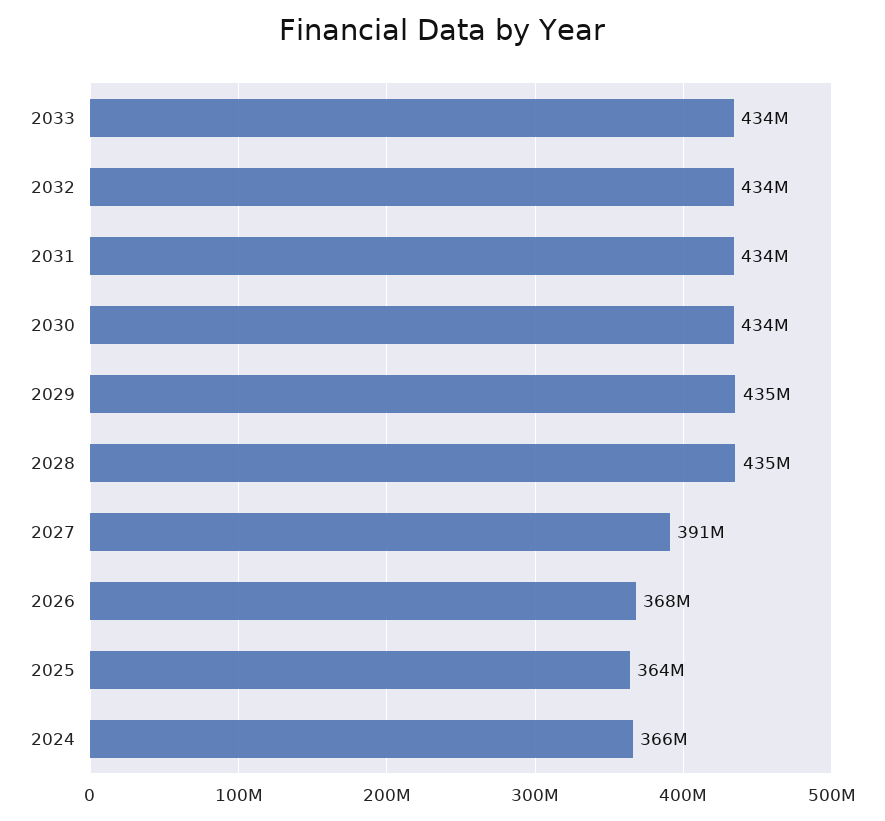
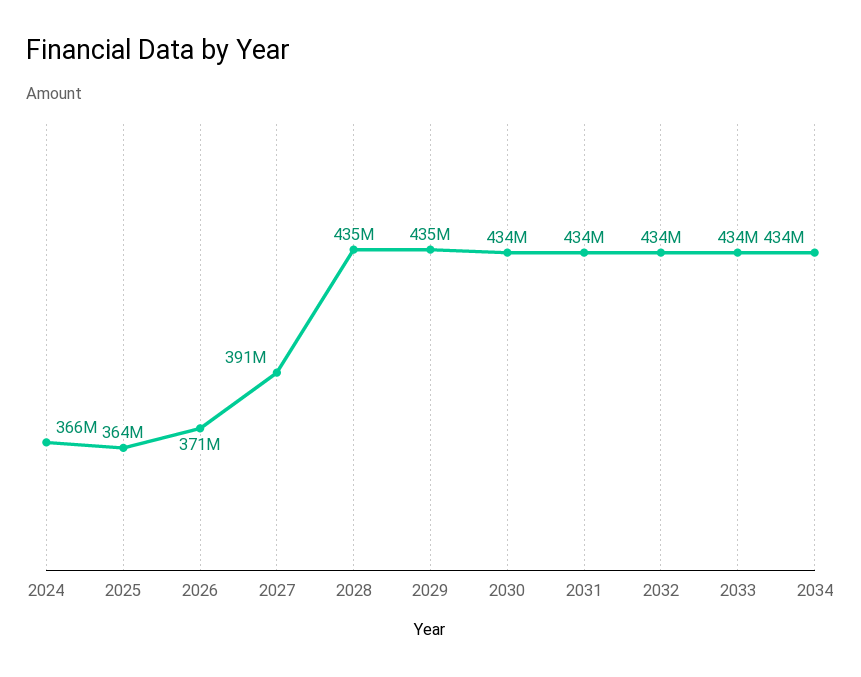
2026: 368000000 -> 371000000
2034: none -> 434000000

